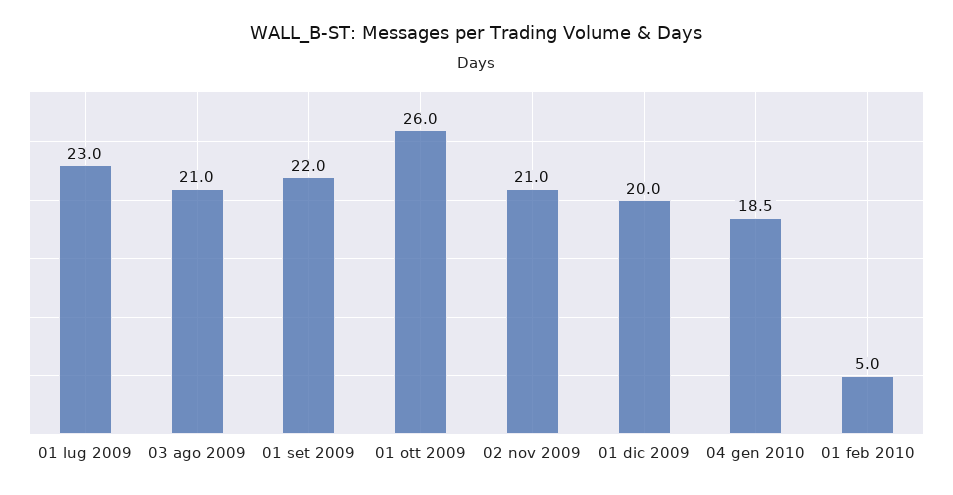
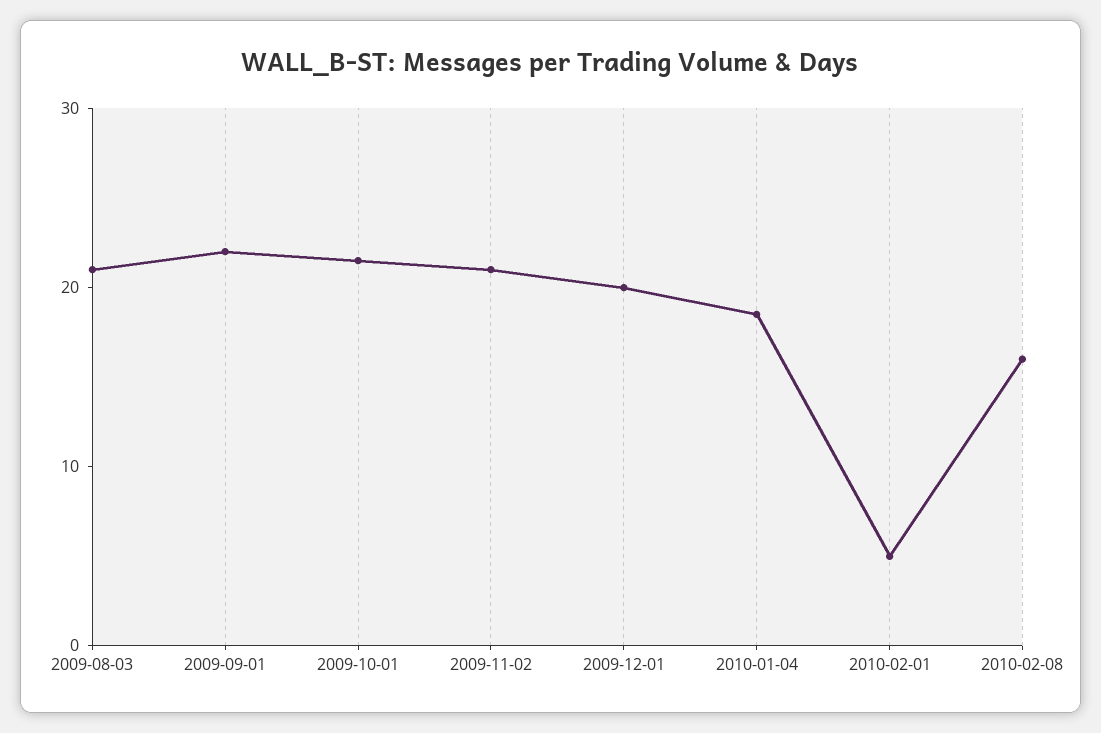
01 lug 2009: 23 -> none
01 ott 2009: 26 -> 22
2010-02-08: none -> 16

